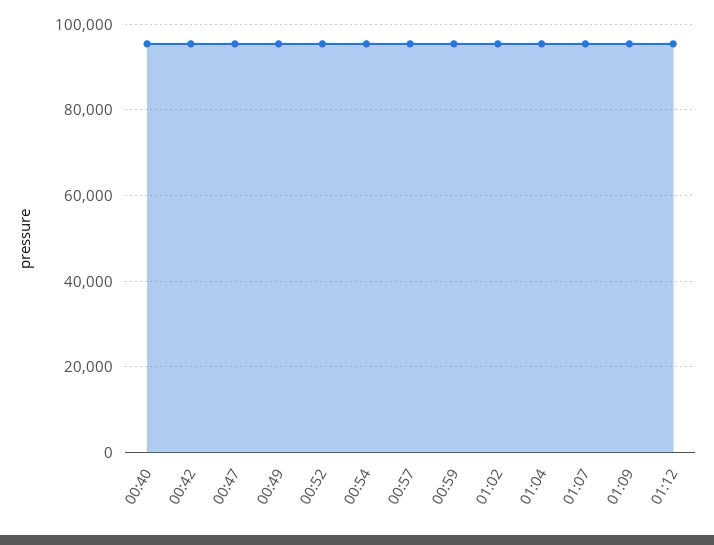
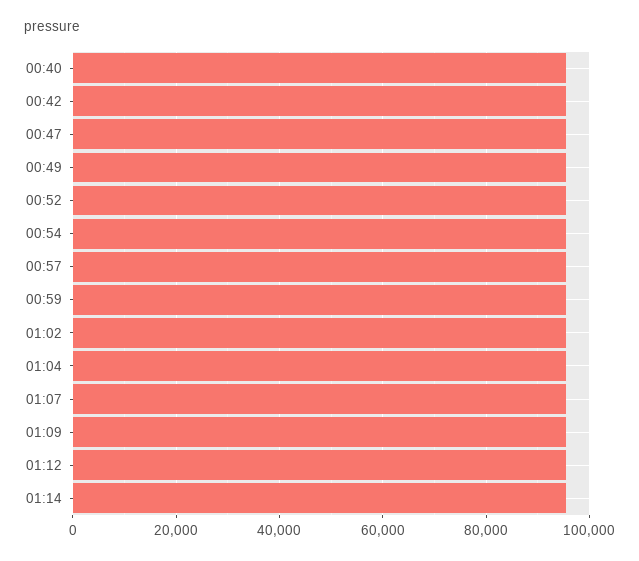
01:14: none -> 96000

